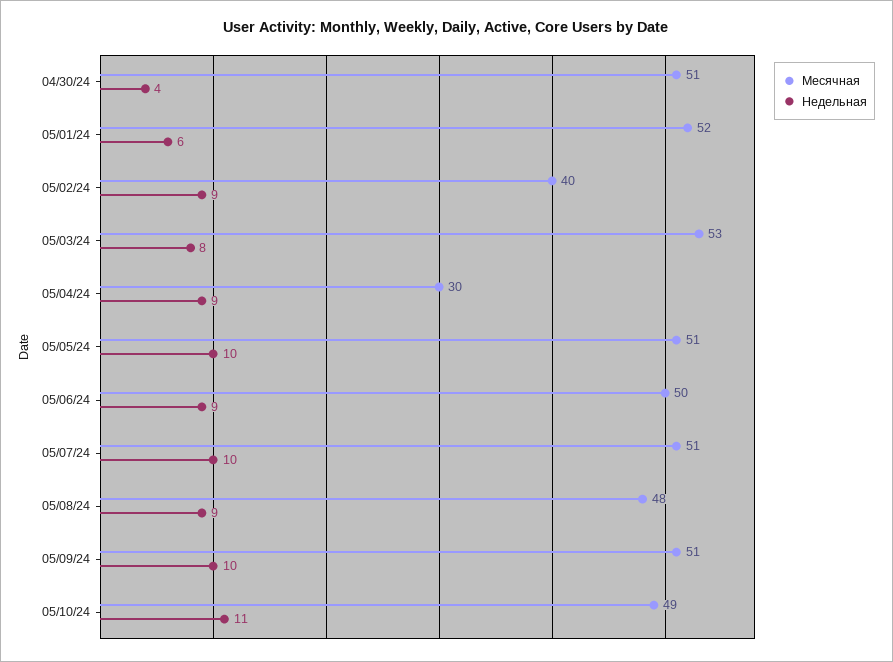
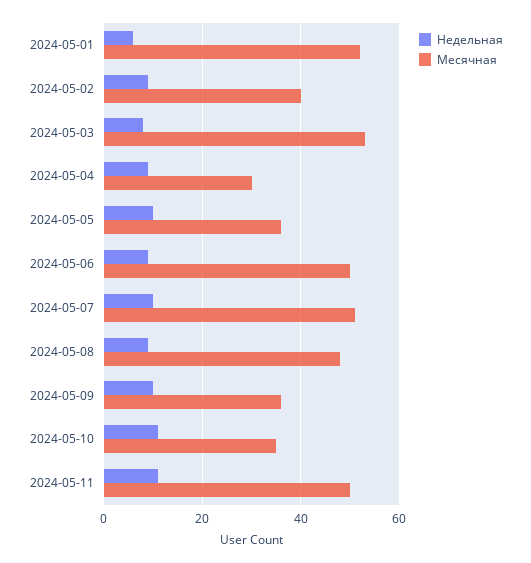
Месячная, 04/30/24: 51 -> none
Недельная, 04/30/24: 4 -> none
Месячная, 05/05/24: 51 -> 35
Месячная, 05/09/24: 51 -> 35
Месячная, 05/10/24: 49 -> 35
Недельная, 2024-05-11: none -> 10
Месячная, 2024-05-11: none -> 50

